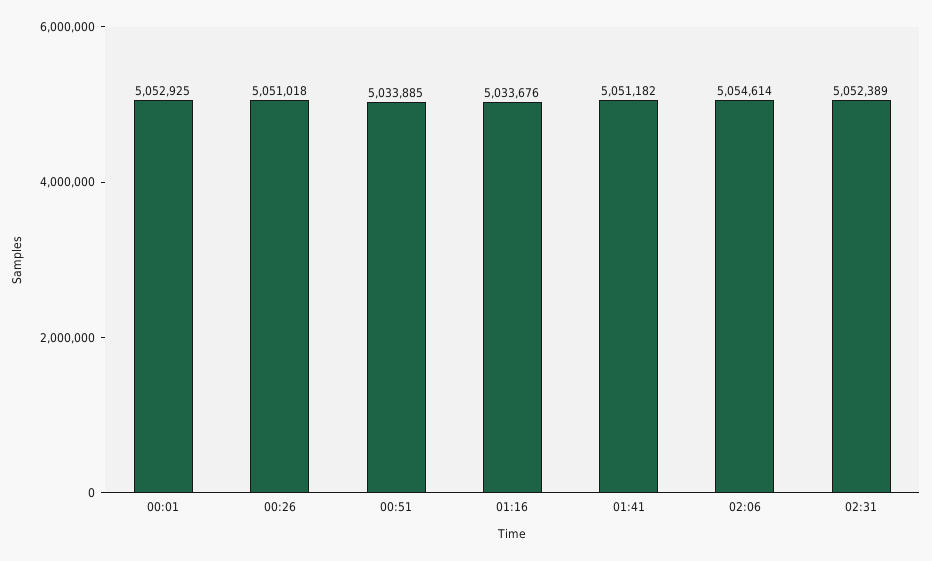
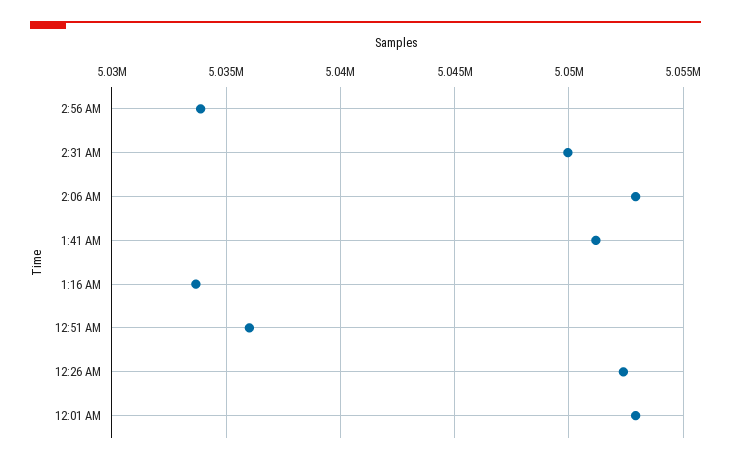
00:26: 5051018 -> 5052500
00:51: 5033885 -> 5036000
02:06: 5054614 -> 5053000
02:31: 5052389 -> 5050000
2:56 AM: none -> 5034000

